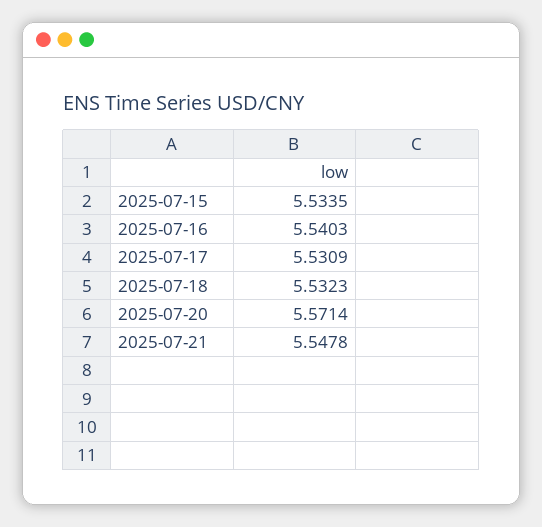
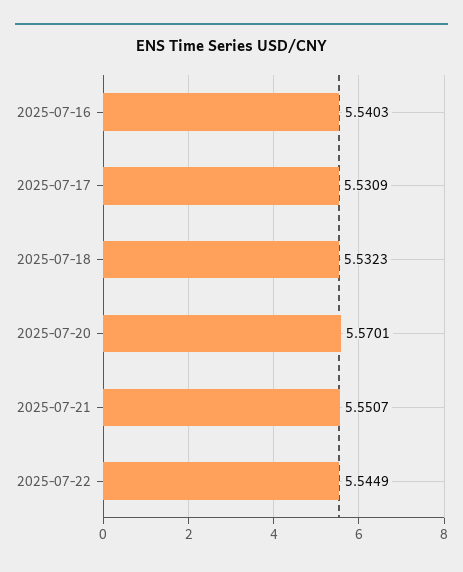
2025-07-15: 5.5335 -> none
2025-07-20: 5.5714 -> 5.5701
2025-07-21: 5.5478 -> 5.5507
2025-07-22: none -> 5.5449

